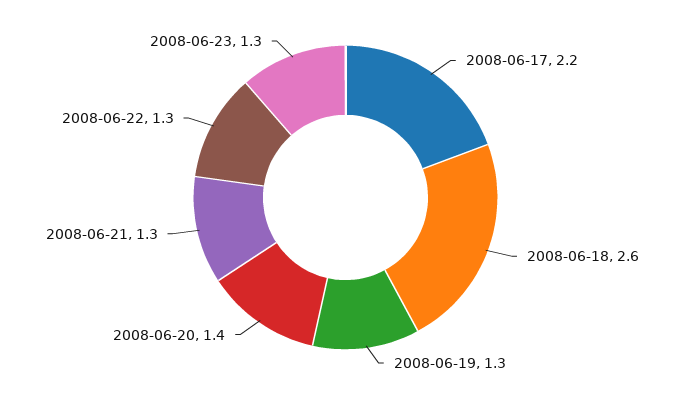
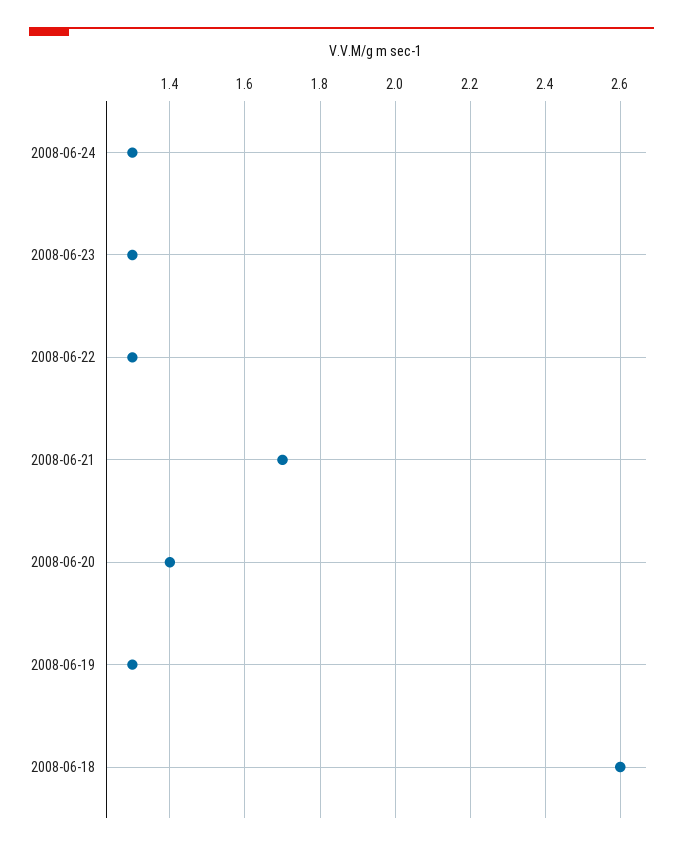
2008-06-17: 2.2 -> none
2008-06-21: 1.3 -> 1.7
2008-06-24: none -> 1.3

